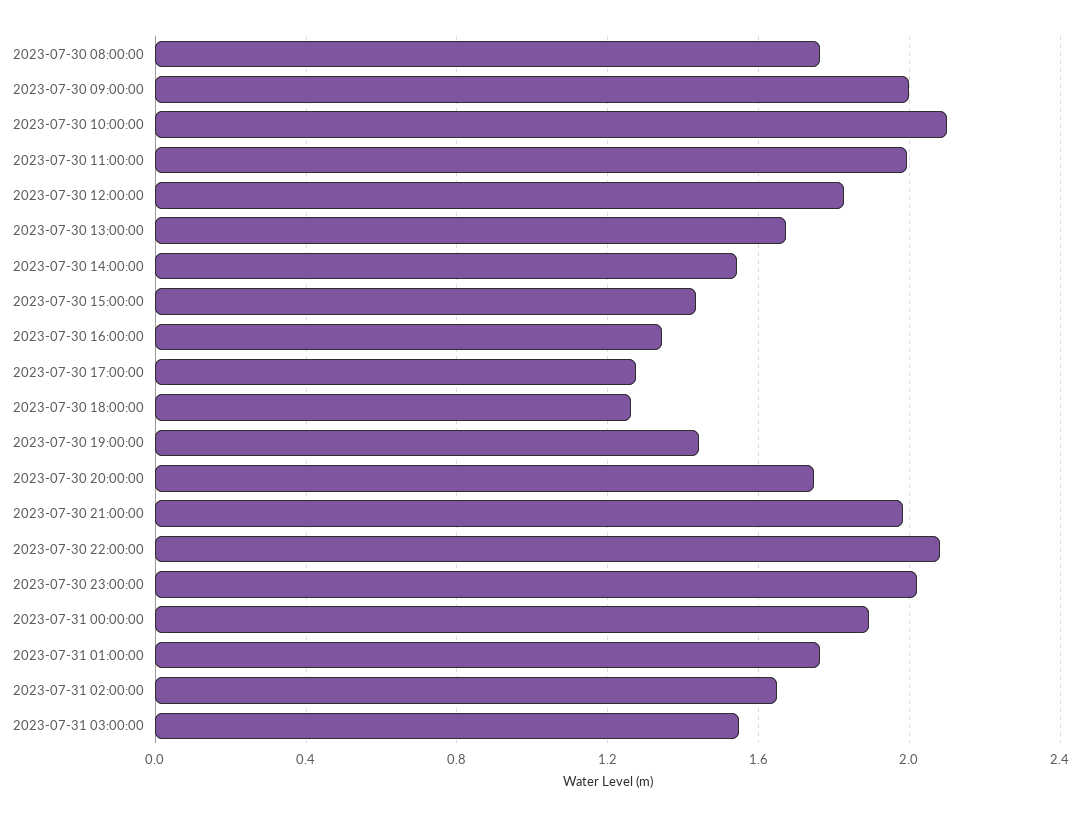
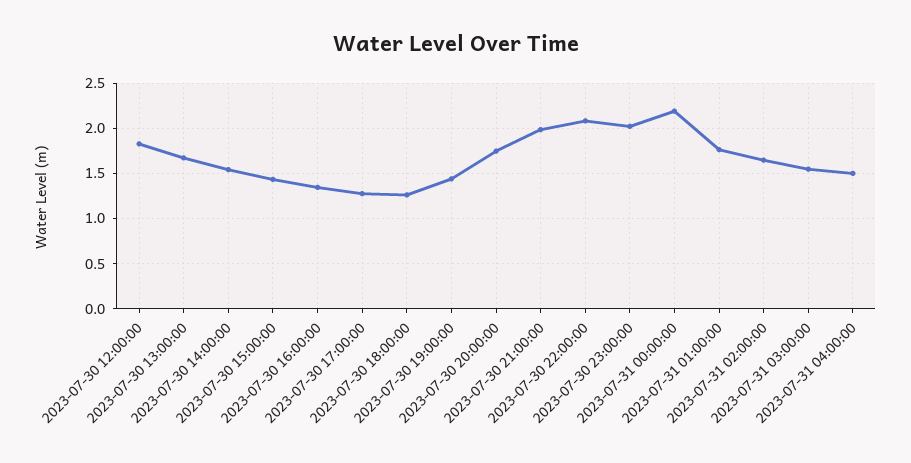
2023-07-30 08:00:00: 1.75 -> none
2023-07-30 09:00:00: 2 -> none
2023-07-30 10:00:00: 2.1 -> none
2023-07-30 11:00:00: 2 -> none
2023-07-31 00:00:00: 1.9 -> 2.2
2023-07-31 04:00:00: none -> 1.5

